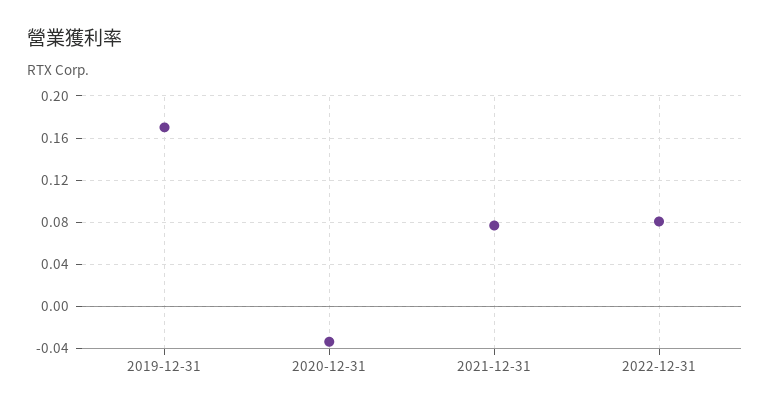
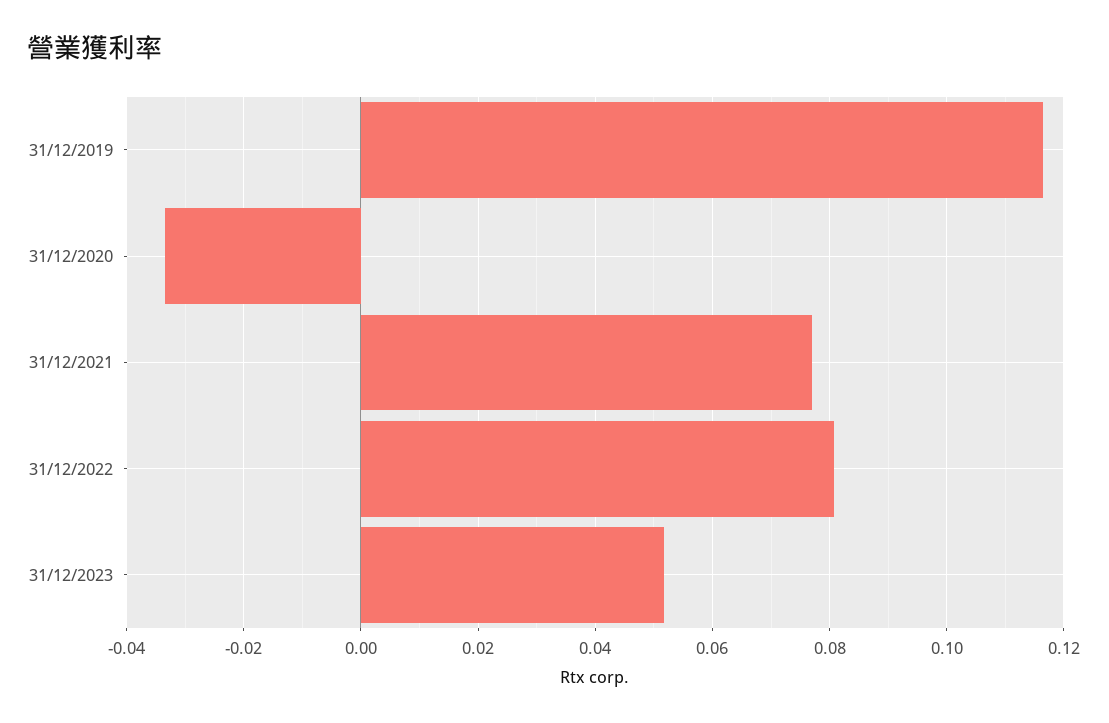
2019-12-31: 0.17 -> 0.116
31/12/2023: none -> 0.052

